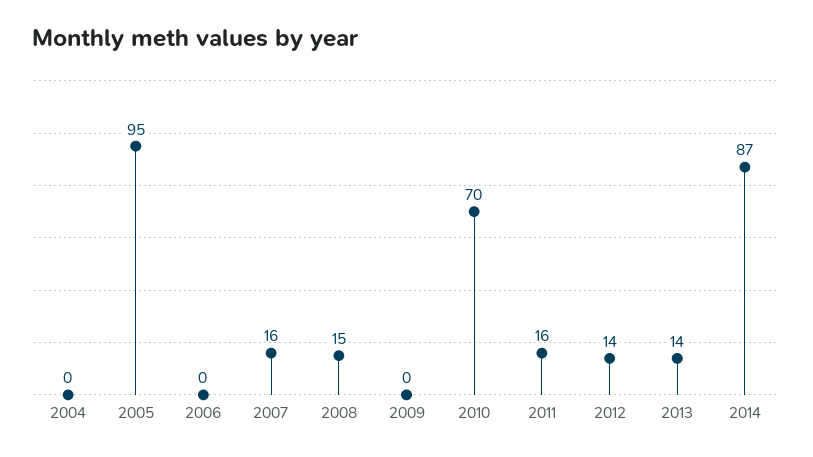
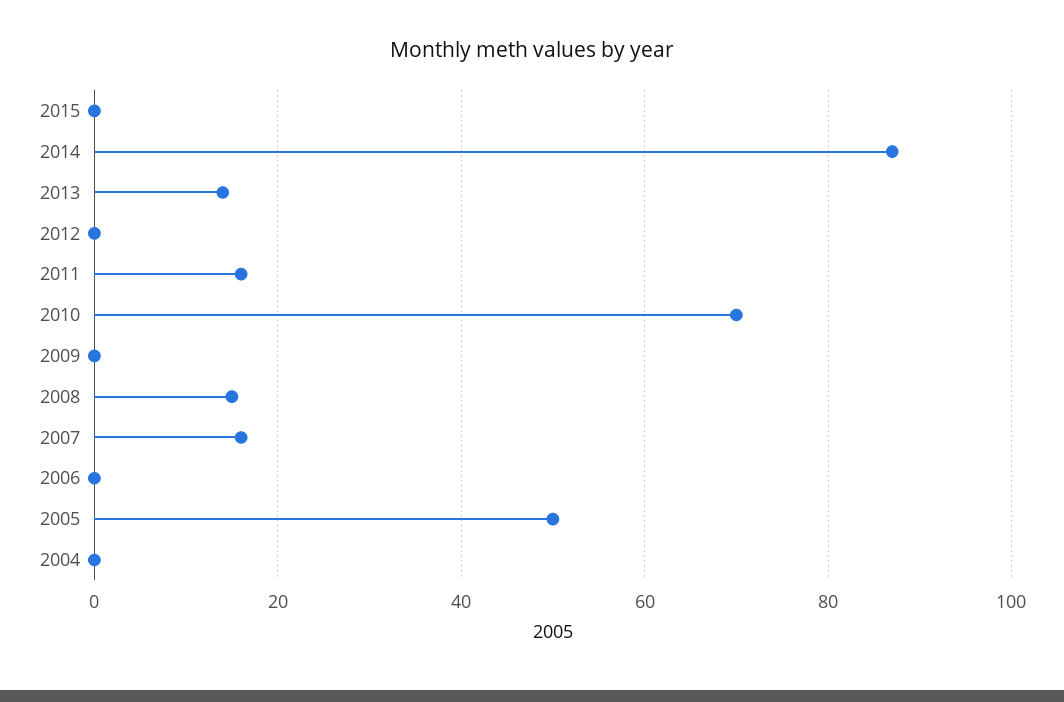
2005: 95 -> 50
2012: 14 -> 0
2015: none -> 0

